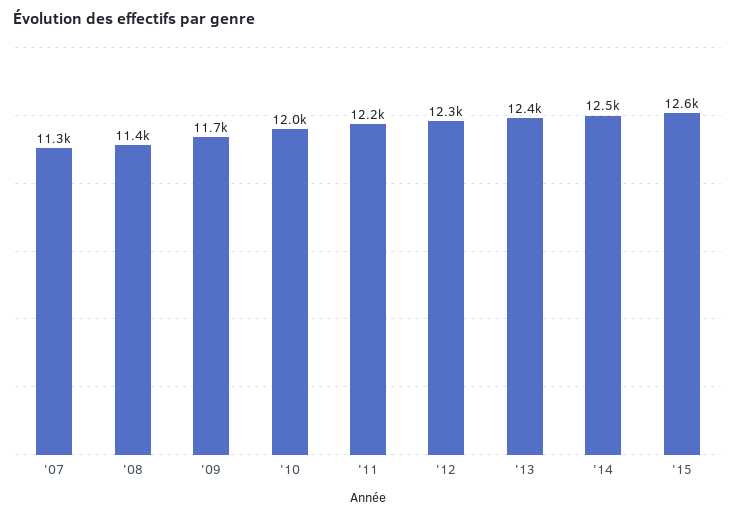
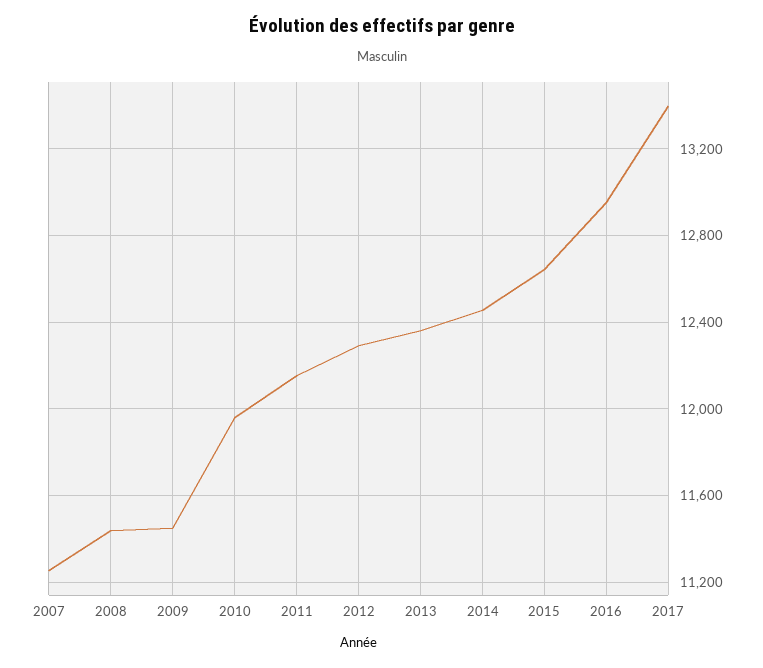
'09: 11700 -> 11450
2016: none -> 12950
2017: none -> 13400

